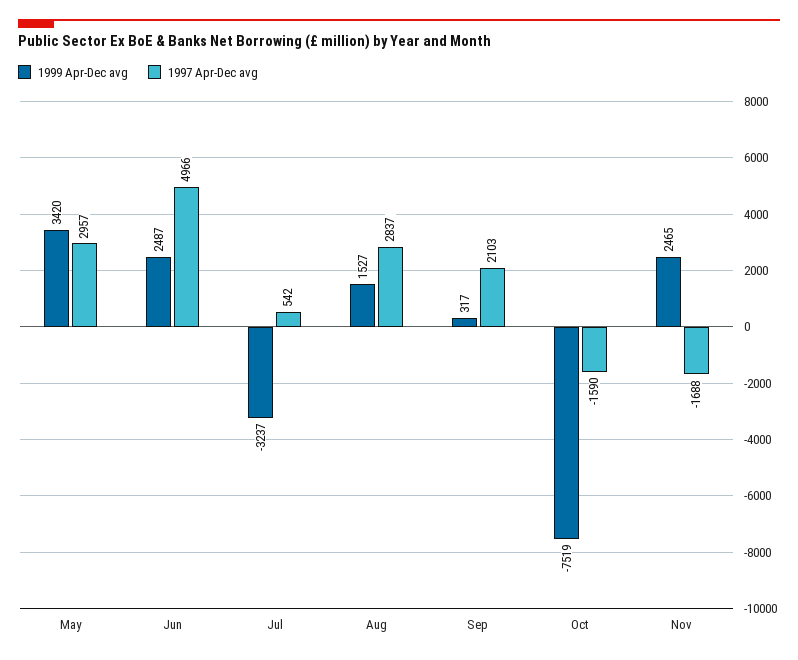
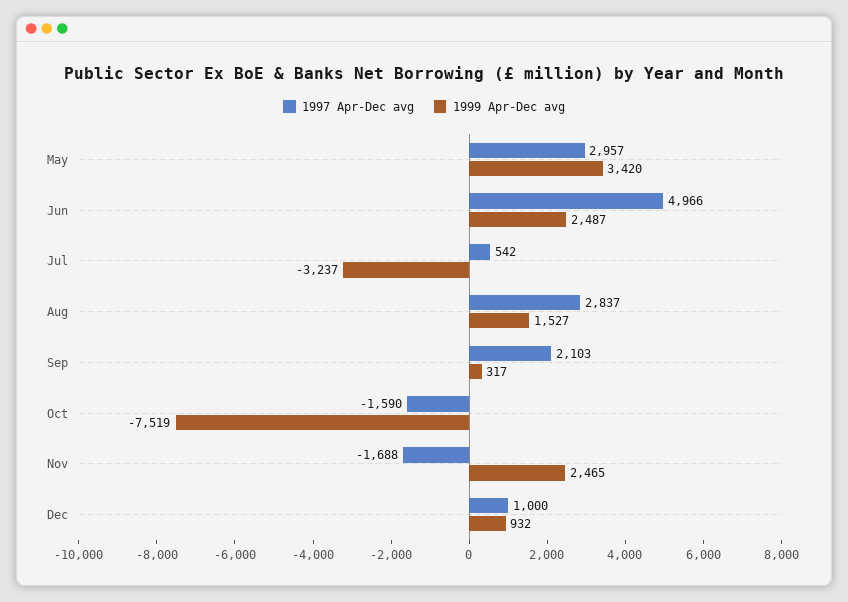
1997 Apr-Dec avg, Dec: none -> 1000
1999 Apr-Dec avg, Dec: none -> 932

